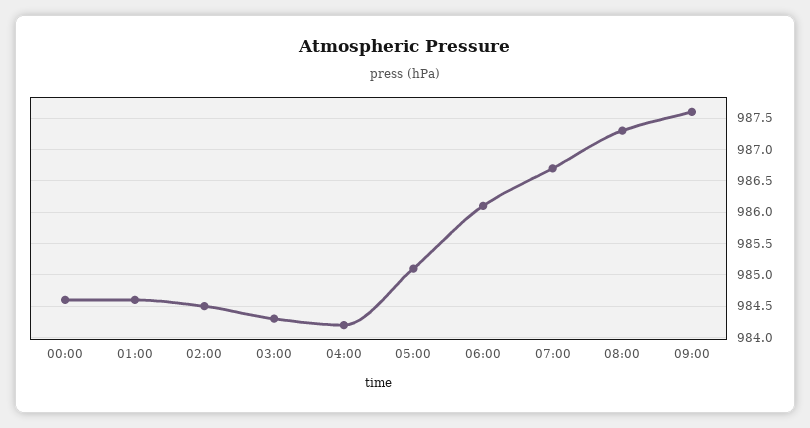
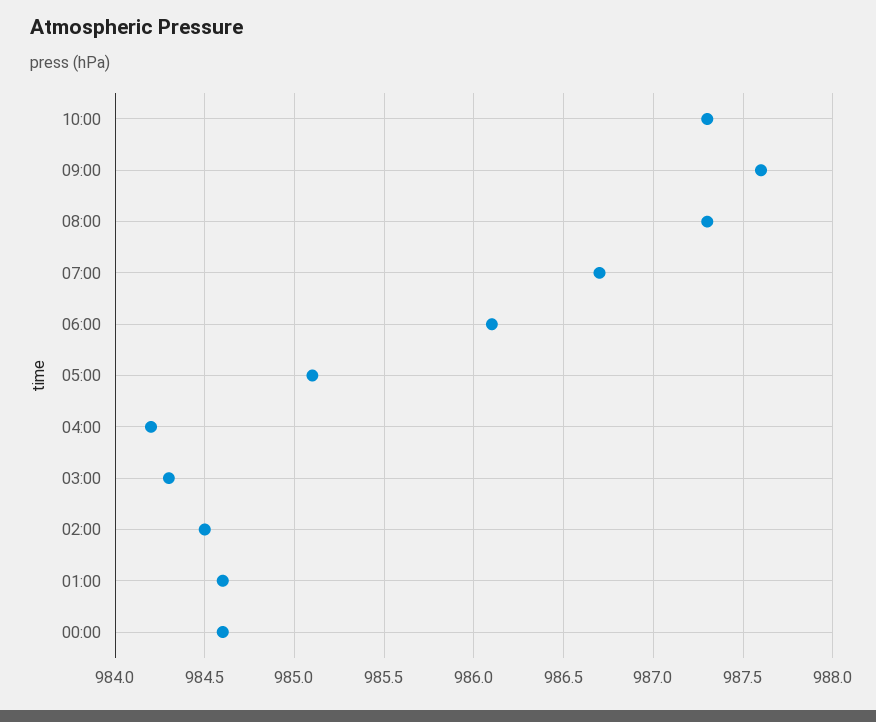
10:00: none -> 987.3

